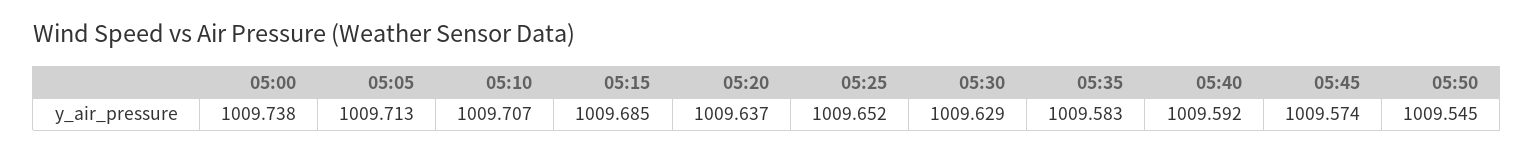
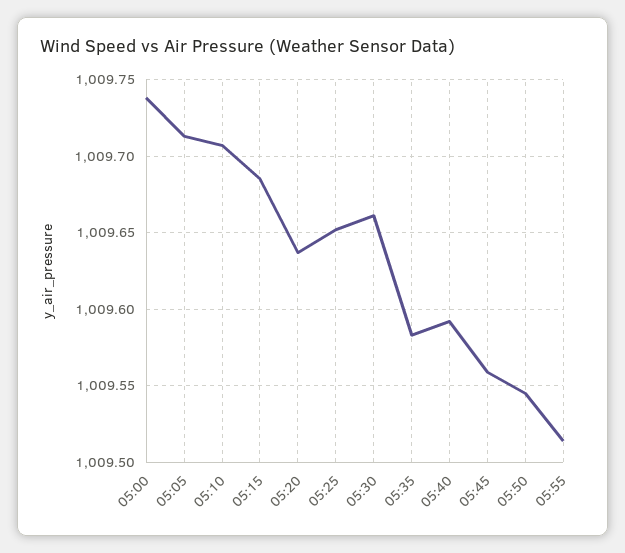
05:30: 1009.629 -> 1009.66
05:45: 1009.574 -> 1009.56
05:55: none -> 1009.515

